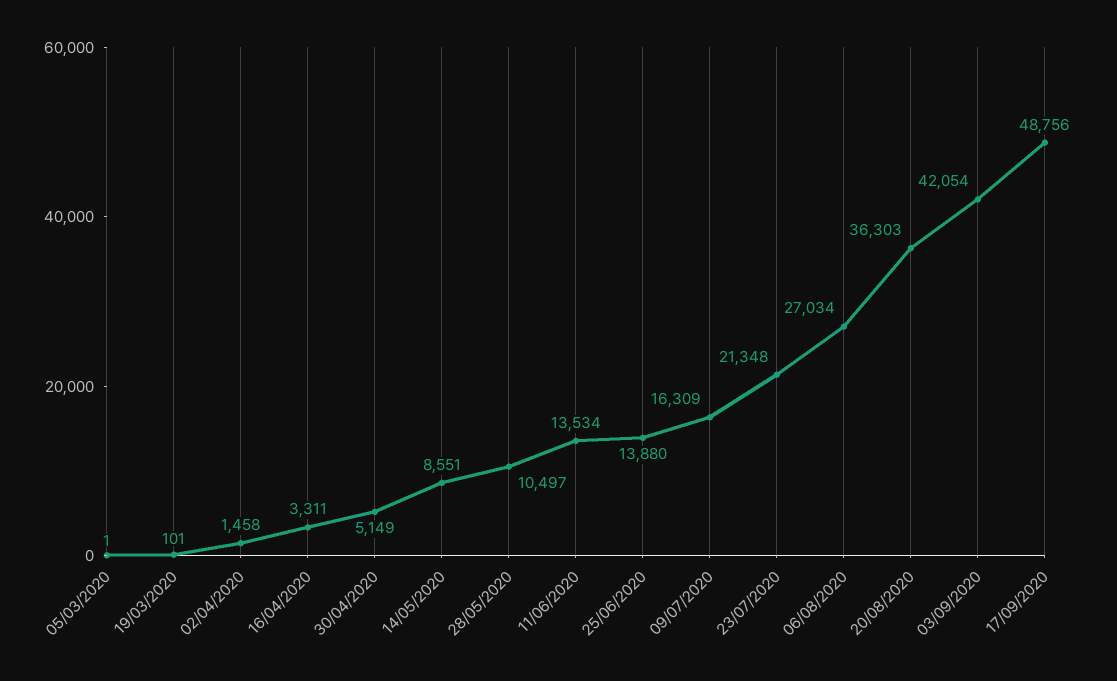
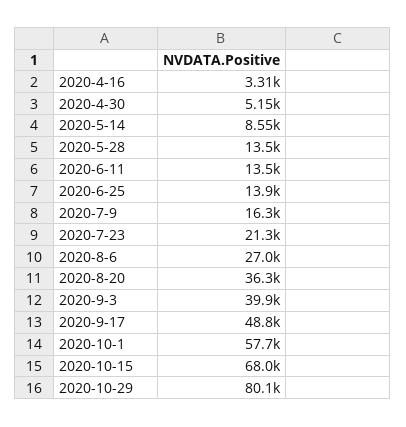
05/03/2020: 1 -> none
19/03/2020: 101 -> none
02/04/2020: 1458 -> none
28/05/2020: 10497 -> 13500
03/09/2020: 42054 -> 39900
2020-10-1: none -> 57700
2020-10-15: none -> 68000
2020-10-29: none -> 80100

